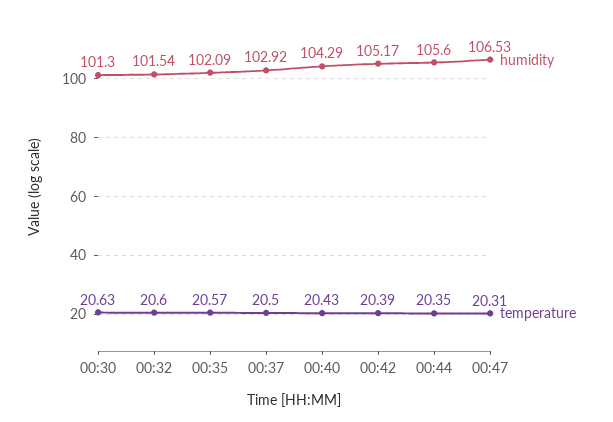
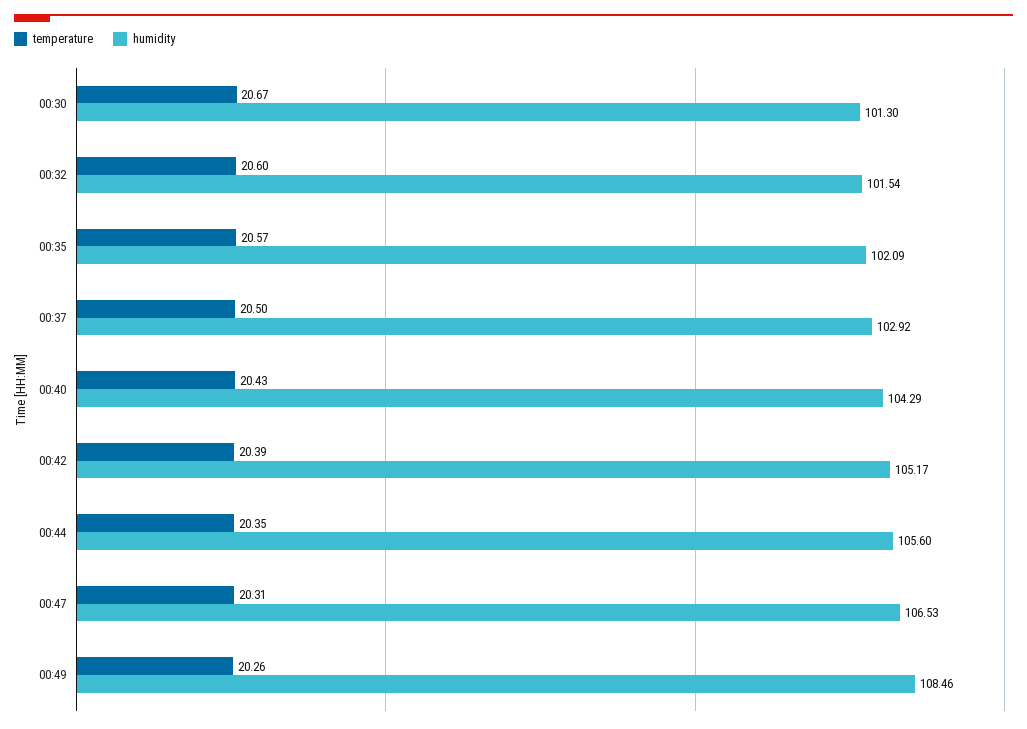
temperature, 00:30: 20.63 -> 20.67
temperature, 00:49: none -> 20.26
humidity, 00:49: none -> 108.46

